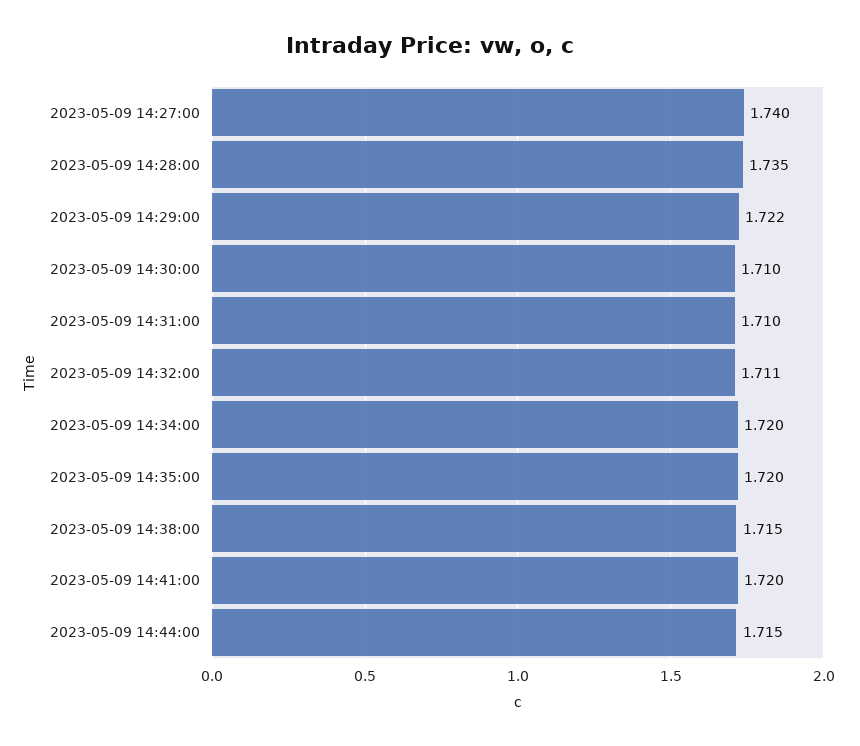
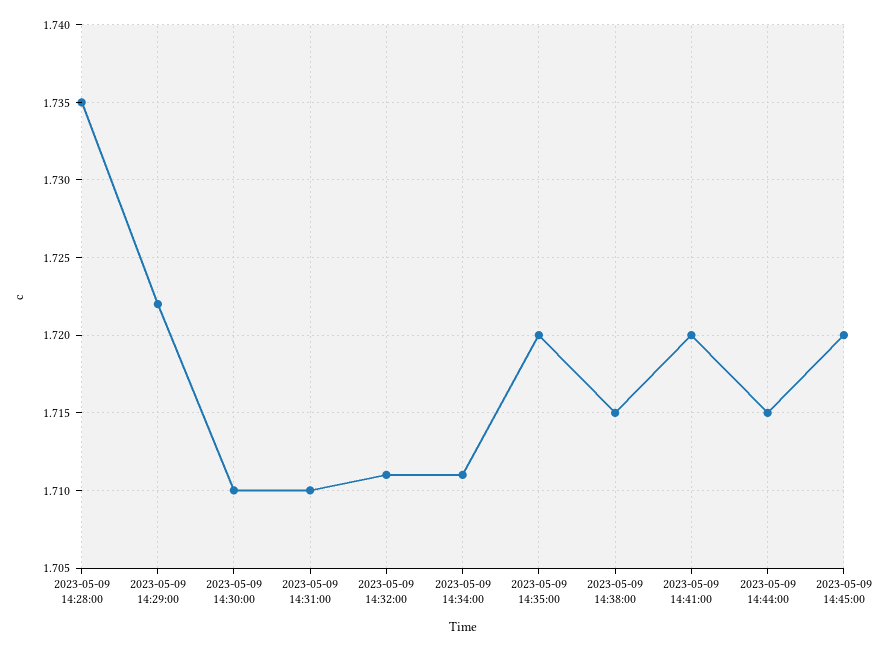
2023-05-09 14:27:00: 1.74 -> none
2023-05-09 14:34:00: 1.72 -> 1.711
2023-05-09 14:45:00: none -> 1.72

